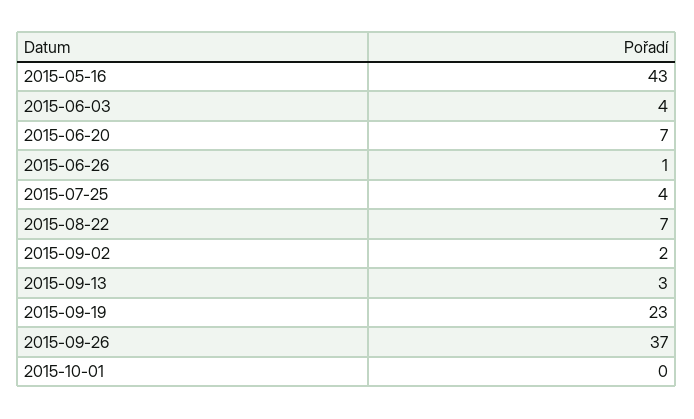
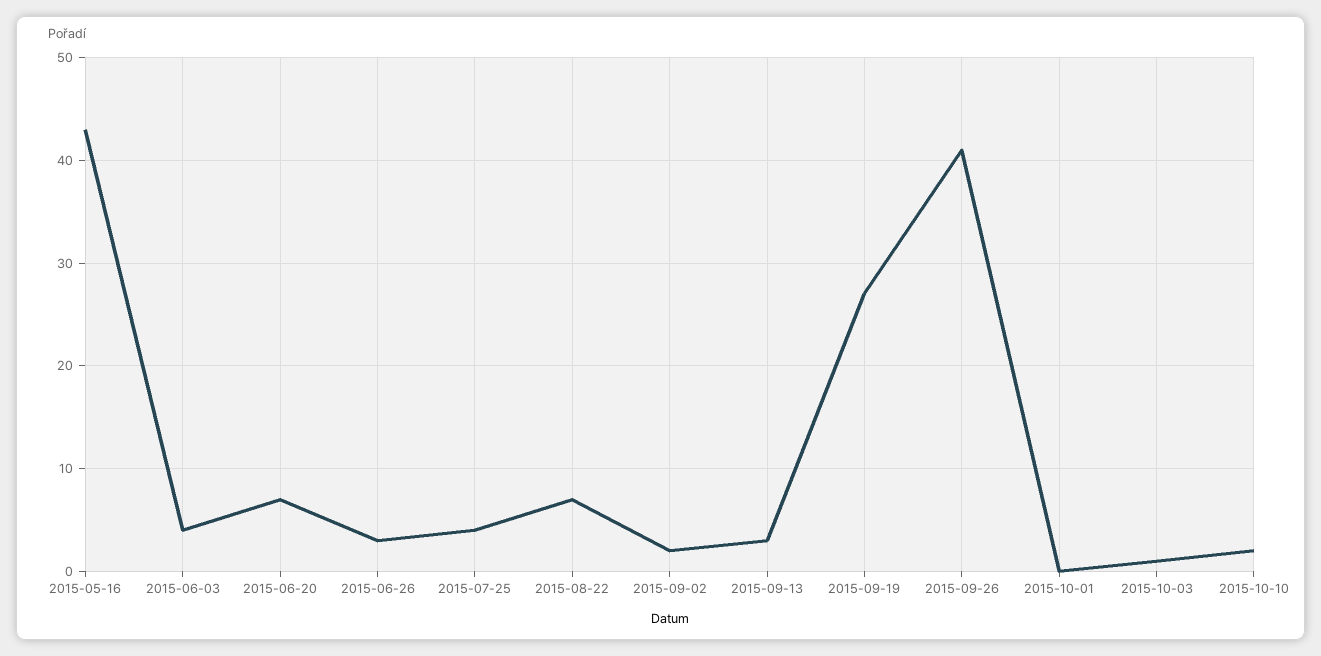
2015-06-26: 1 -> 3
2015-09-19: 23 -> 27
2015-09-26: 37 -> 41
2015-10-03: none -> 1
2015-10-10: none -> 2

